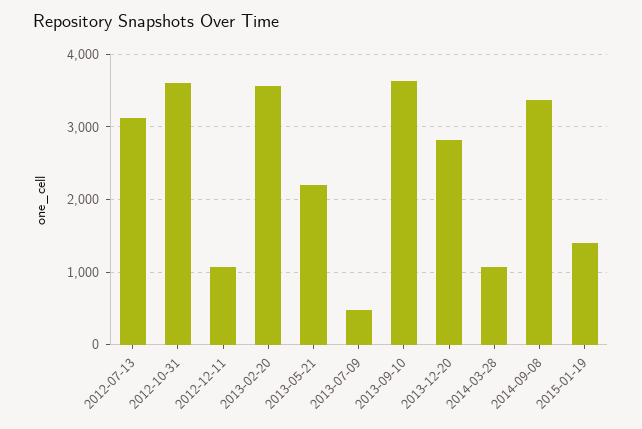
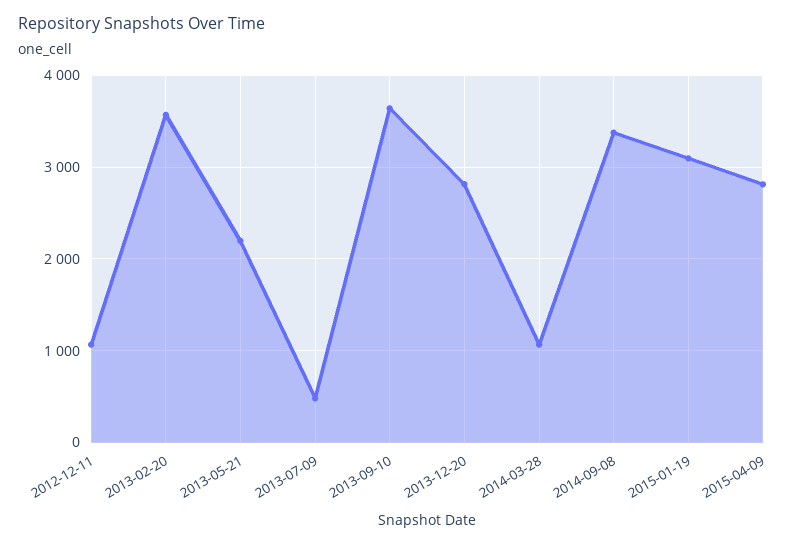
2012-07-13: 3100 -> none
2012-10-31: 3600 -> none
2015-01-19: 1400 -> 3100
2015-04-09: none -> 2800

